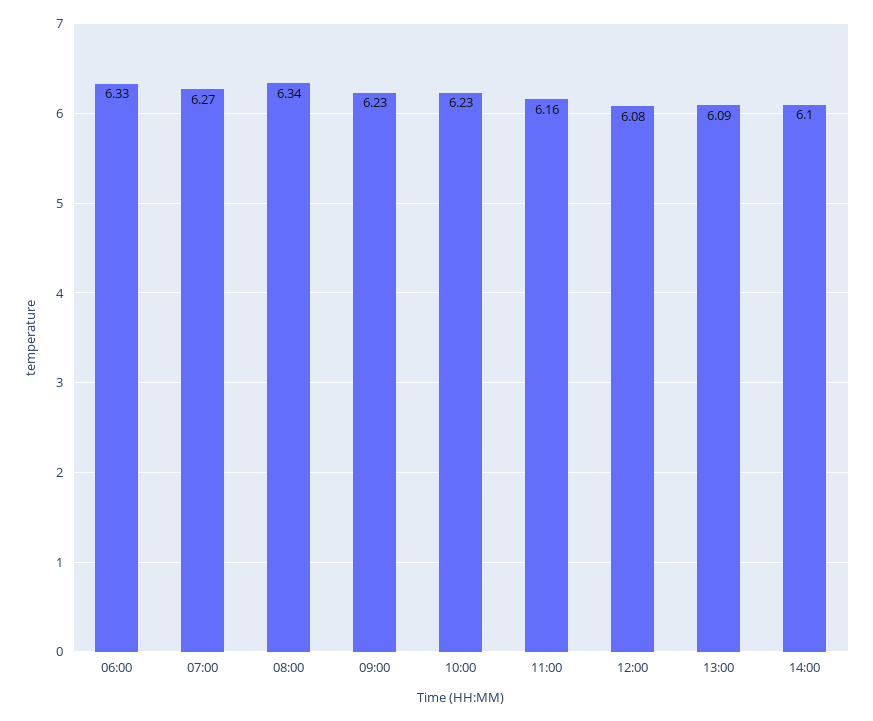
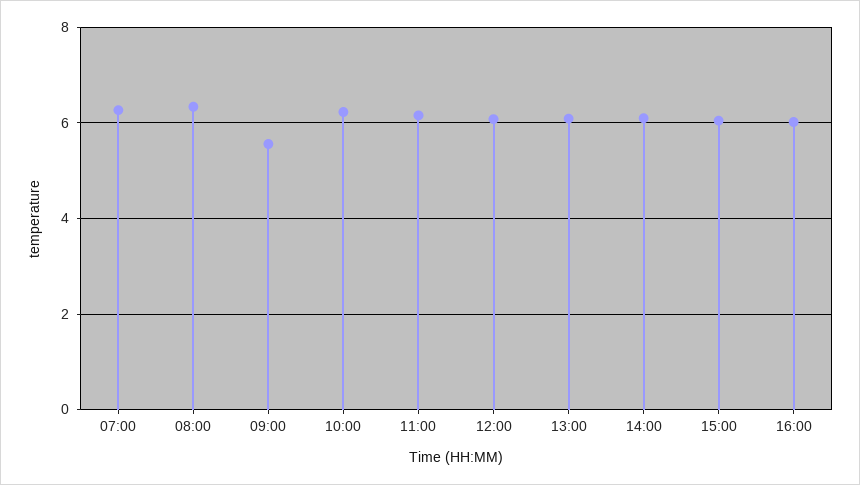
06:00: 6.33 -> none
09:00: 6.23 -> 5.6
15:00: none -> 6
16:00: none -> 6

